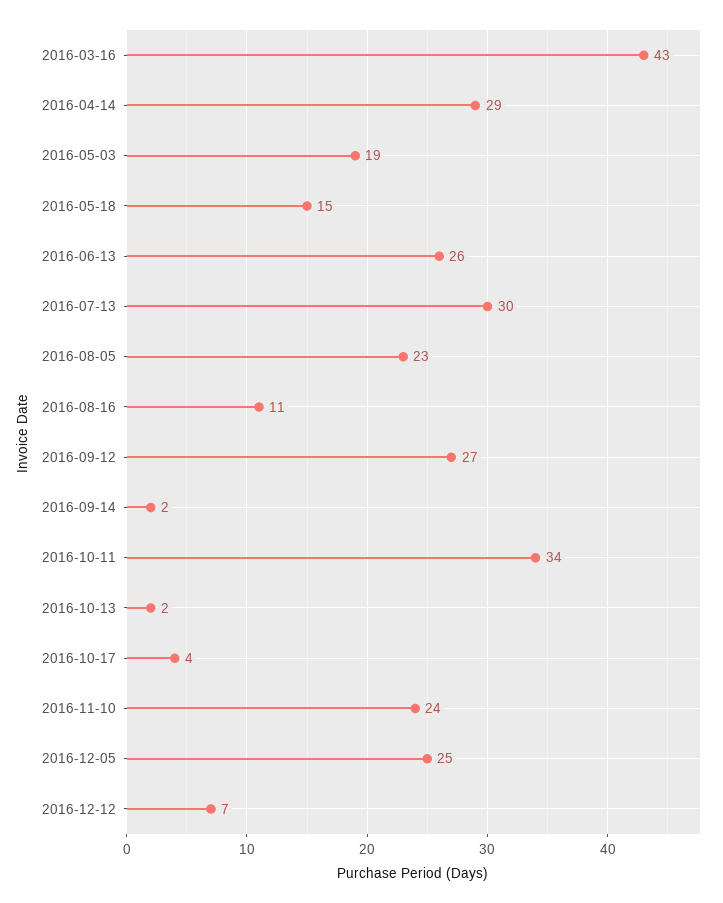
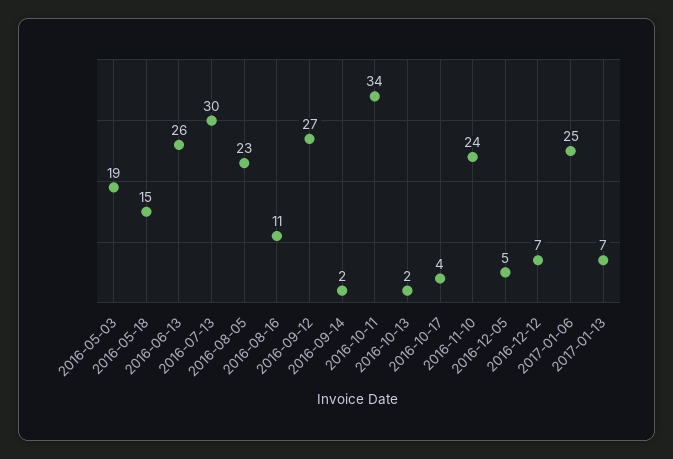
2016-03-16: 43 -> none
2016-04-14: 29 -> none
2016-12-05: 25 -> 5
2017-01-06: none -> 25
2017-01-13: none -> 7

